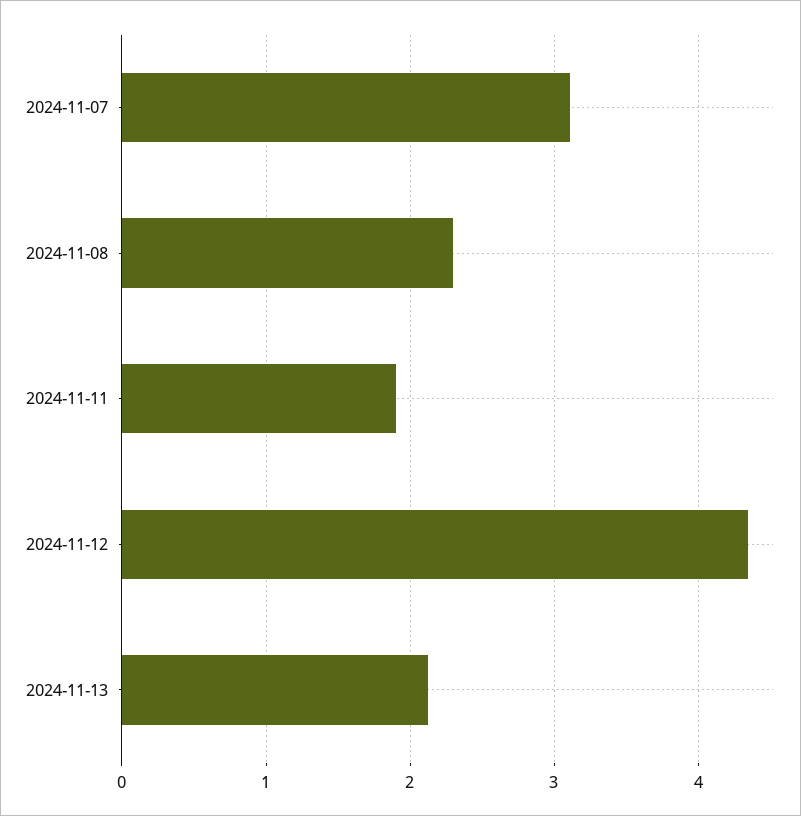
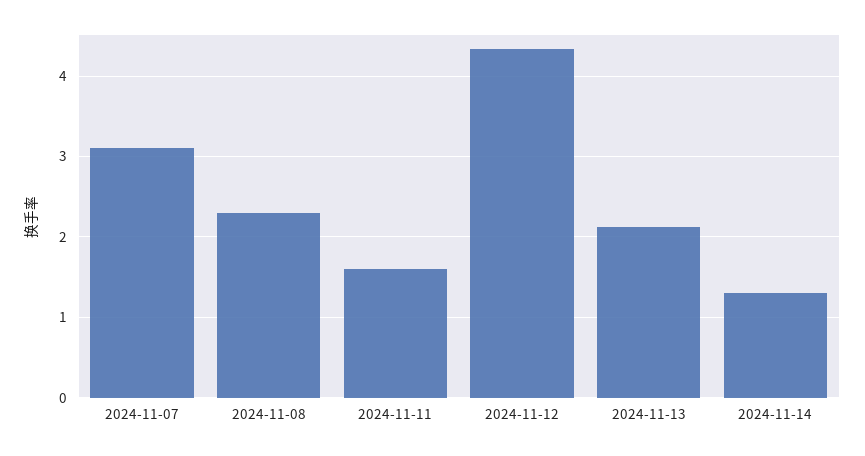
2024-11-11: 1.9 -> 1.6
2024-11-14: none -> 1.3

